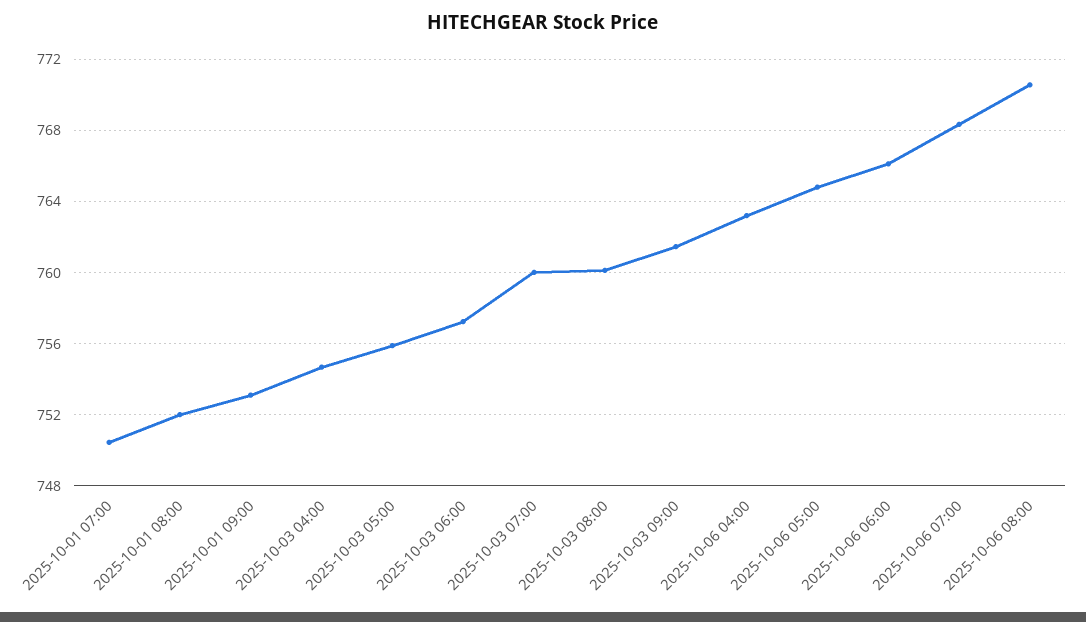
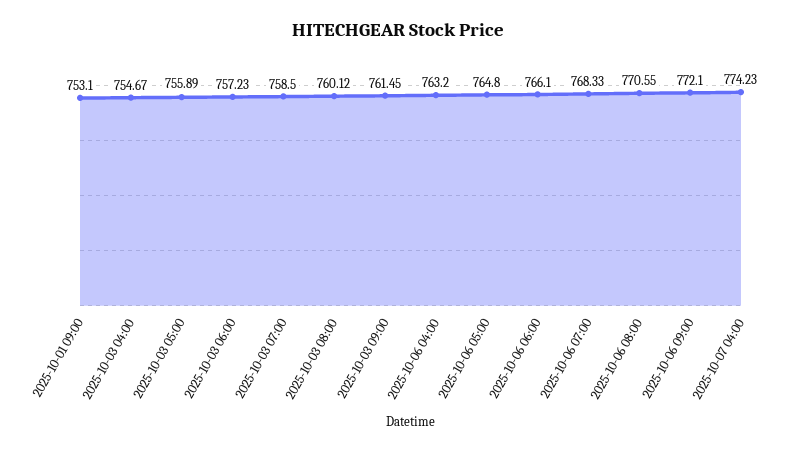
2025-10-01 07:00: 750.5 -> none
2025-10-01 08:00: 752 -> none
2025-10-03 07:00: 760 -> 758.5
2025-10-06 09:00: none -> 772.1
2025-10-07 04:00: none -> 774.23

